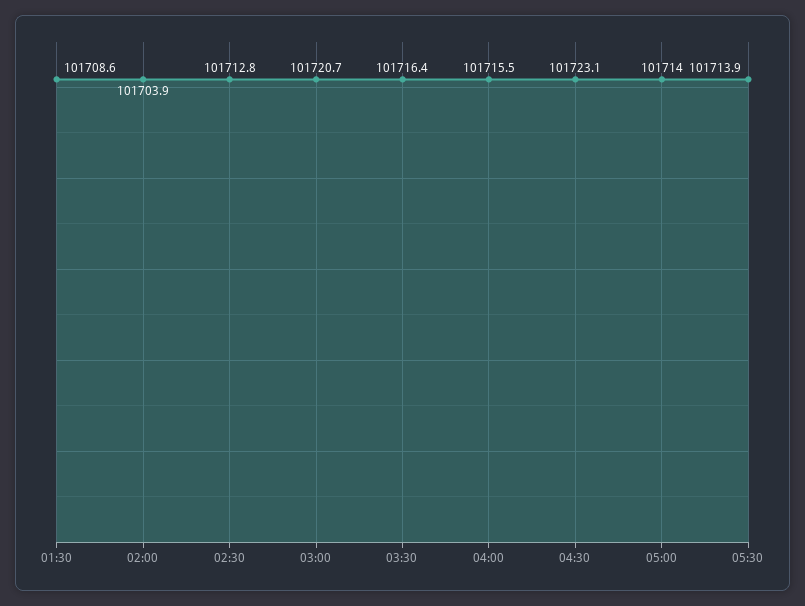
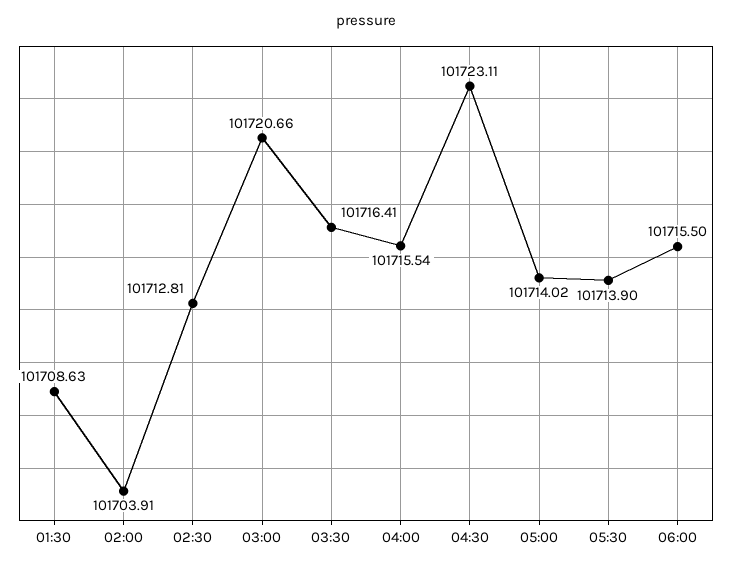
06:00: none -> 101715.5

